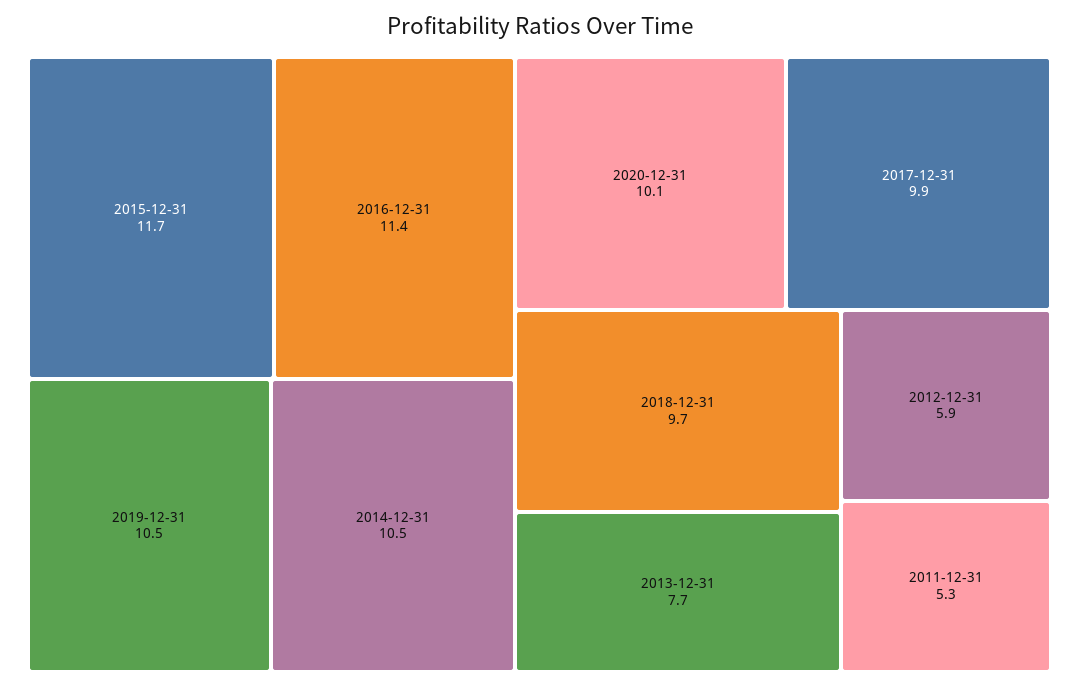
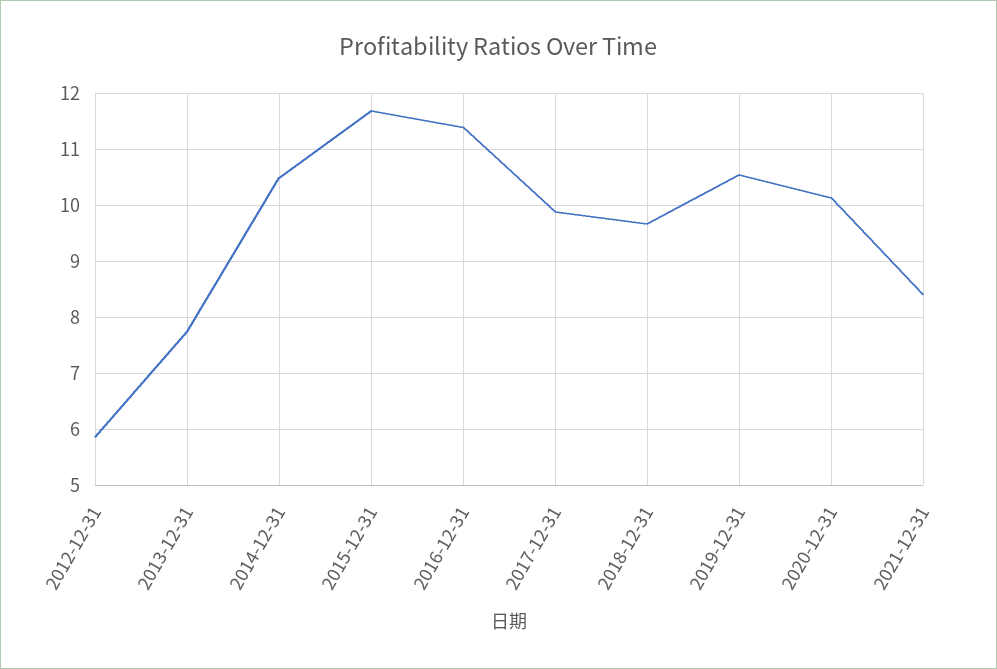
2011-12-31: 5.3 -> none
2021-12-31: none -> 8.4

